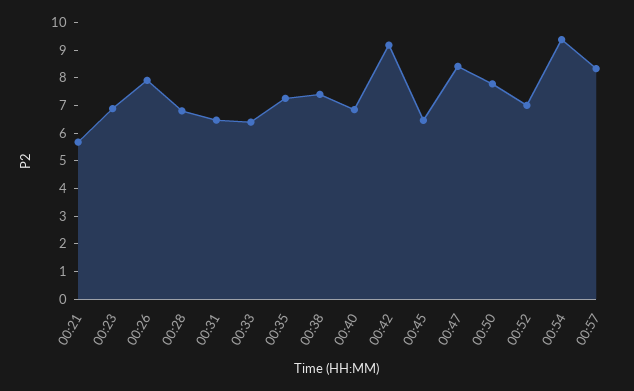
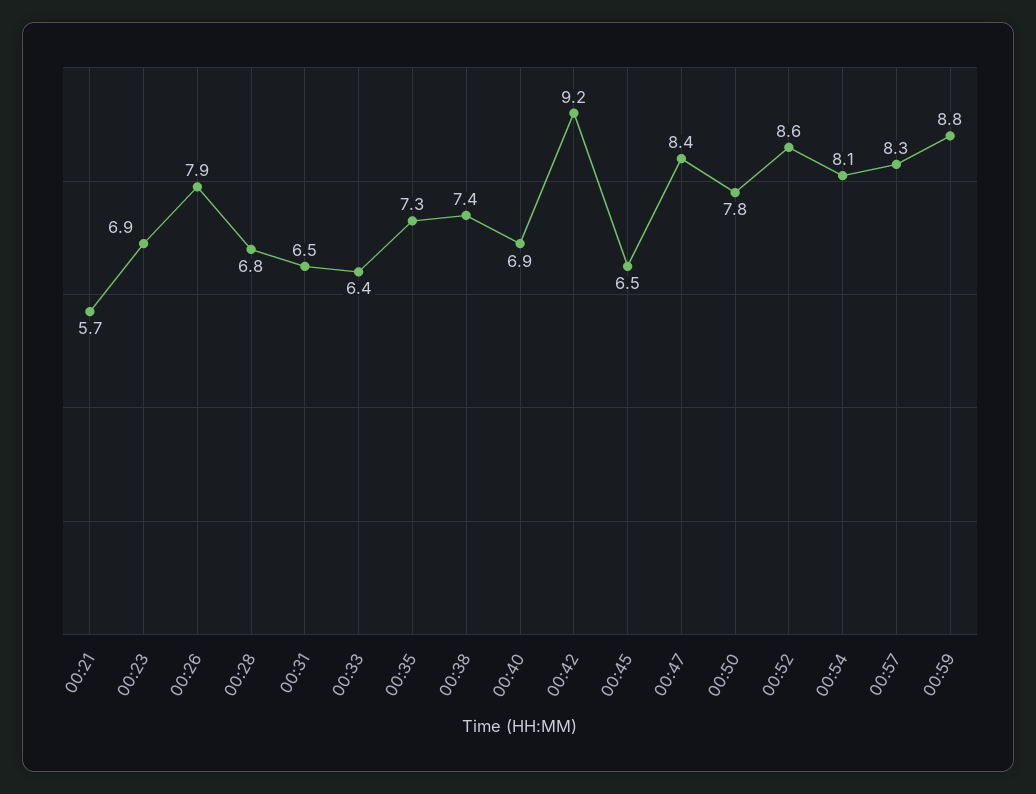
00:52: 7 -> 8.6
00:54: 9.5 -> 8.1
00:59: none -> 8.8

